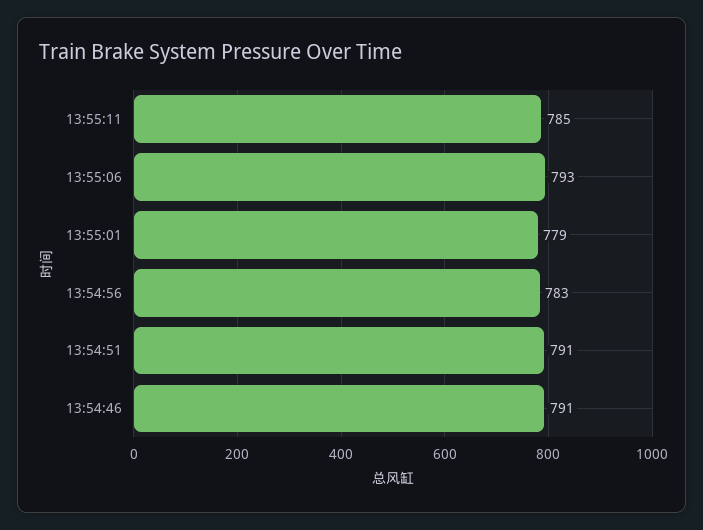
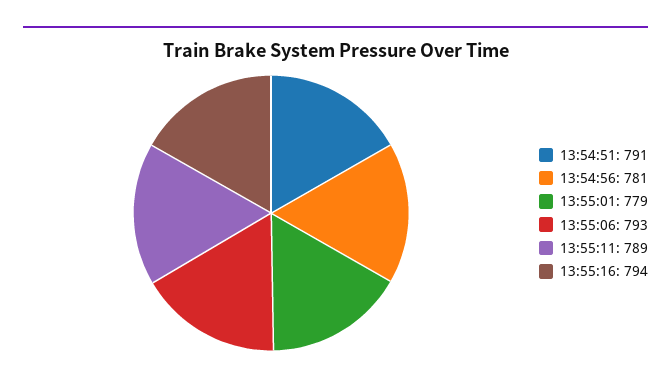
13:55:11: 785 -> 789
13:54:56: 783 -> 781
13:54:46: 791 -> none
13:55:16: none -> 794

